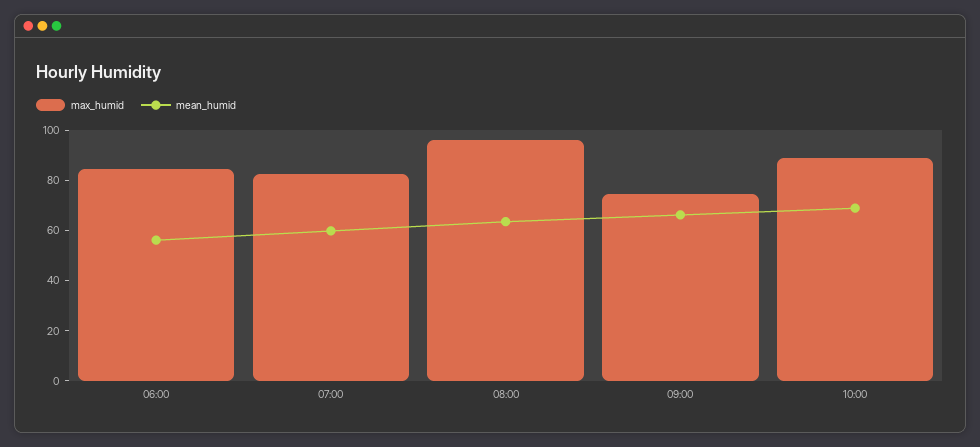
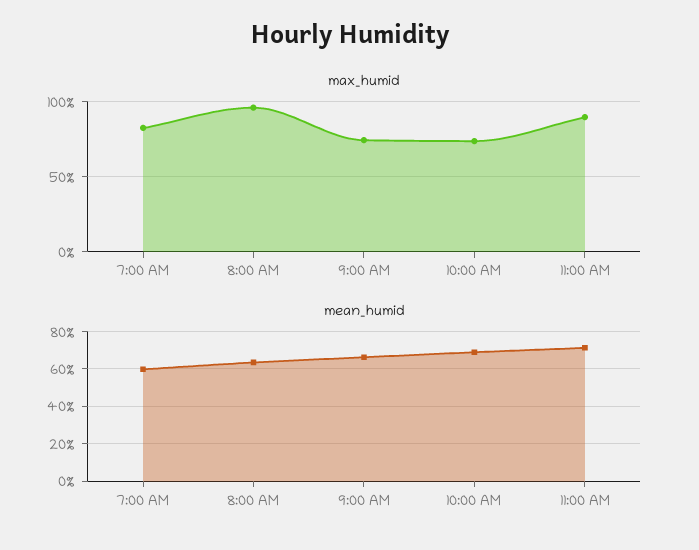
max_humid, 06:00: 85 -> none
mean_humid, 06:00: 55 -> none
max_humid, 10:00: 90 -> 75
max_humid, 11:00 AM: none -> 90
mean_humid, 11:00 AM: none -> 70

